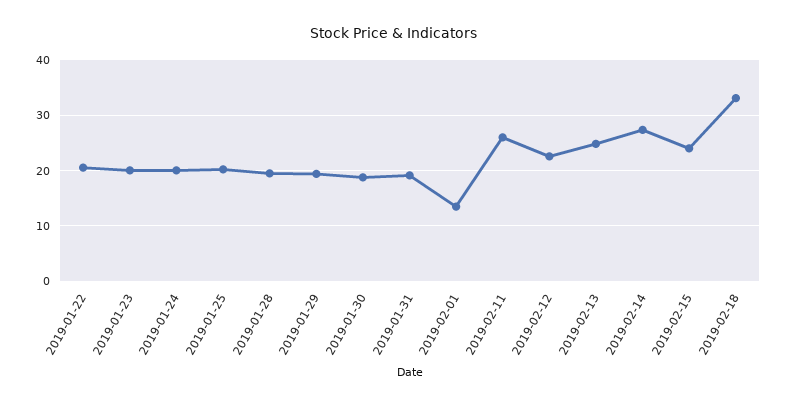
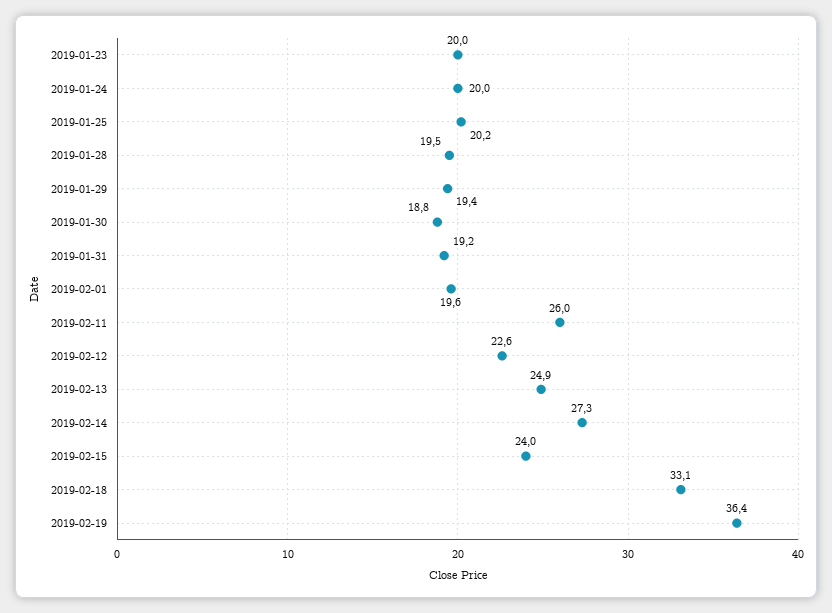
2019-01-22: 20 -> none
2019-02-01: 14 -> 19.6
2019-02-19: none -> 36.4

